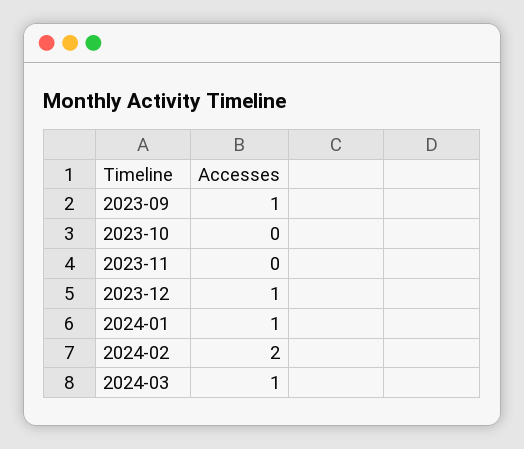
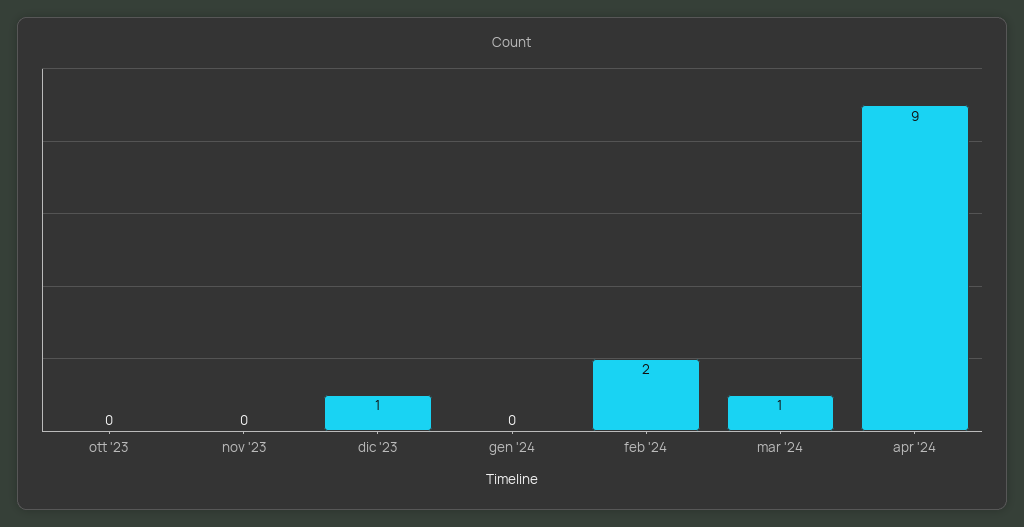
2023-09: 1 -> none
2024-01: 1 -> 0
apr '24: none -> 9

